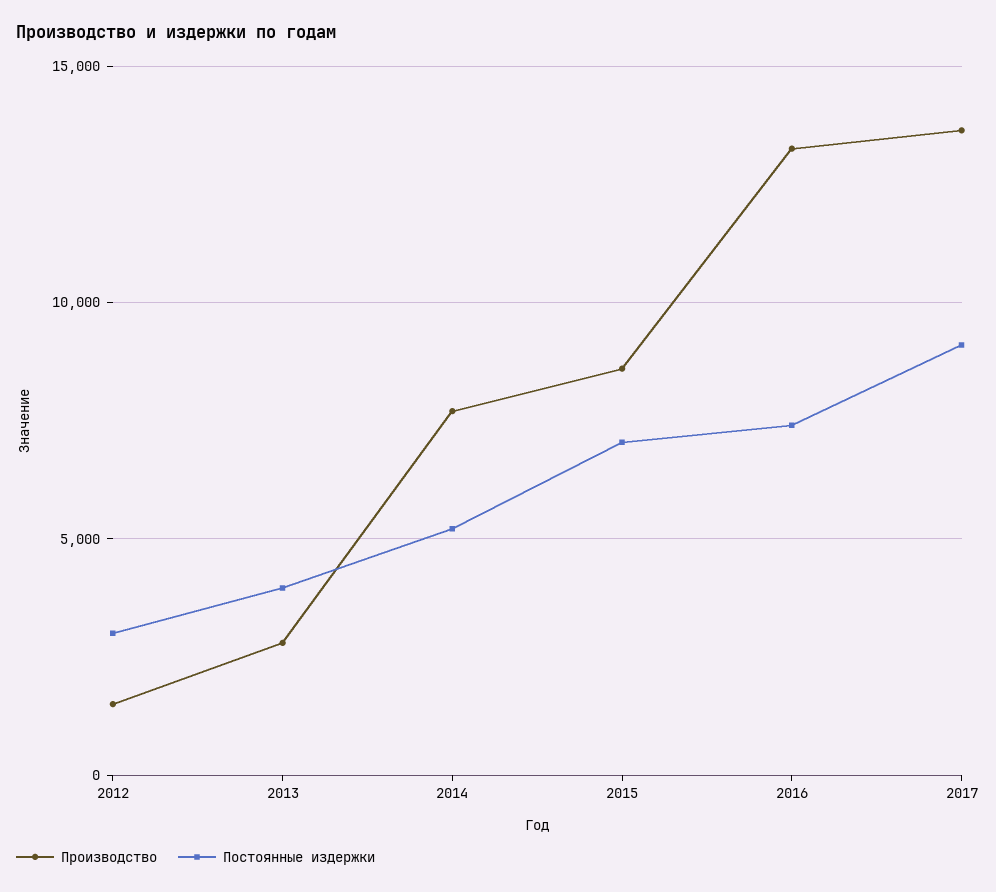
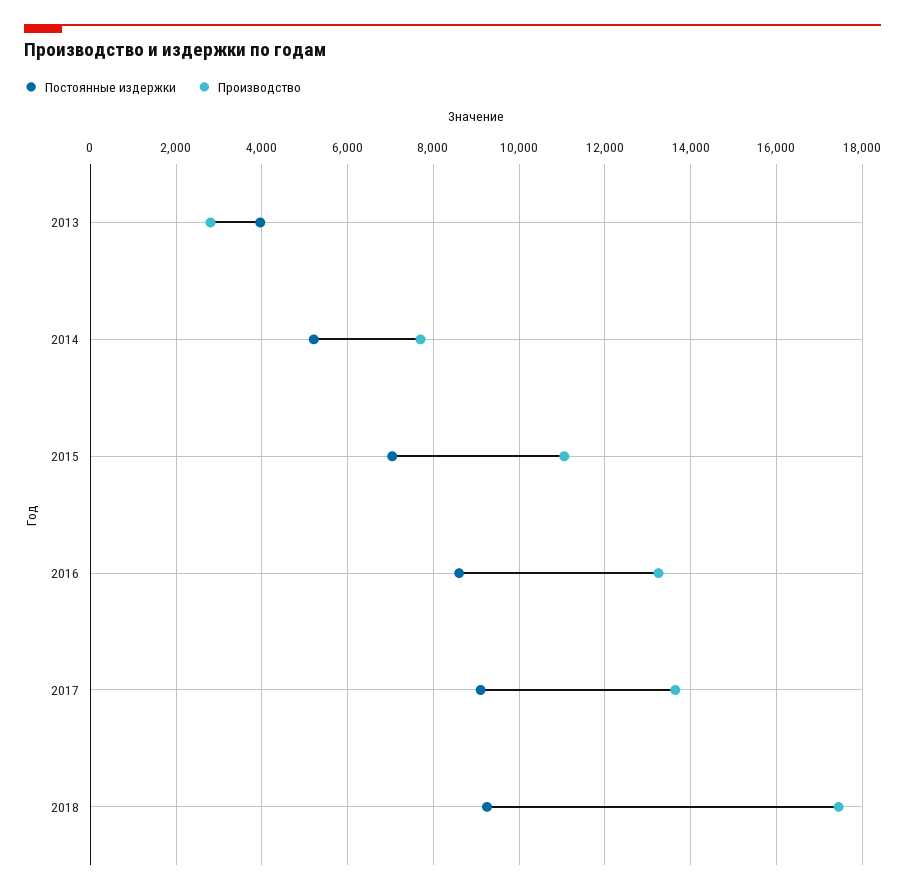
Производство, 2012: 1500 -> none
Постоянные издержки, 2012: 3000 -> none
Производство, 2015: 8500 -> 11000
Постоянные издержки, 2016: 7500 -> 8600
Постоянные издержки, 2018: none -> 9200
Производство, 2018: none -> 17400

